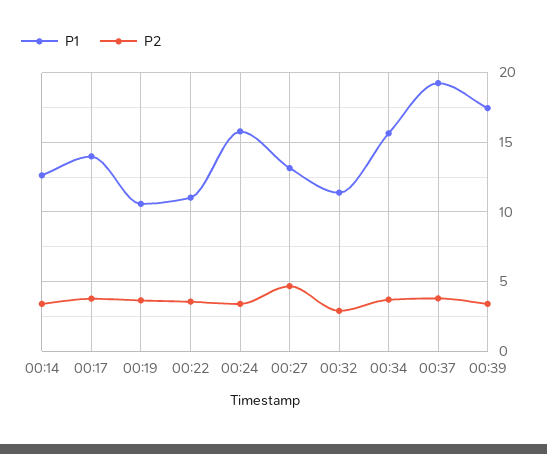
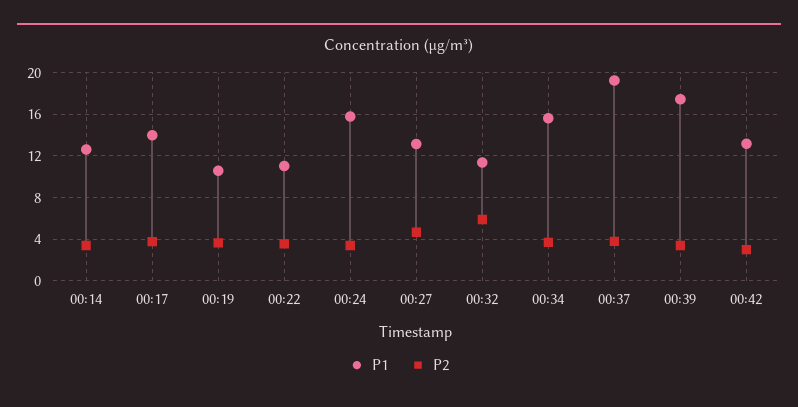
P2, 00:32: 3 -> 6
P1, 00:42: none -> 13
P2, 00:42: none -> 3

